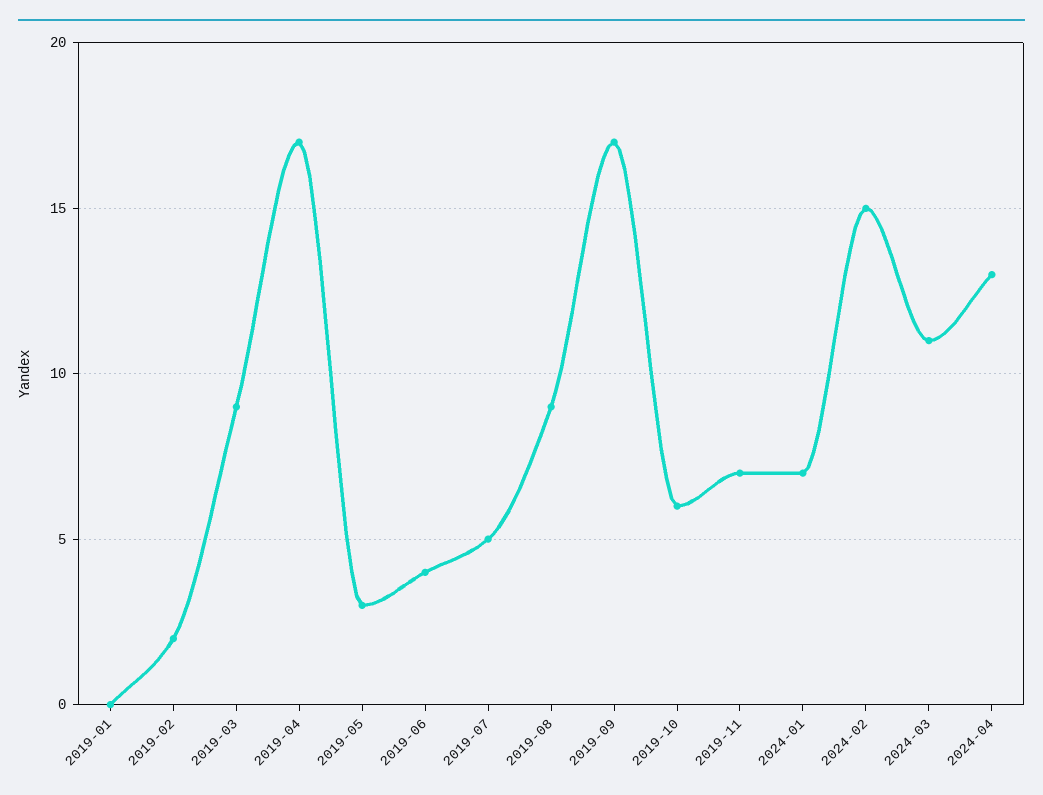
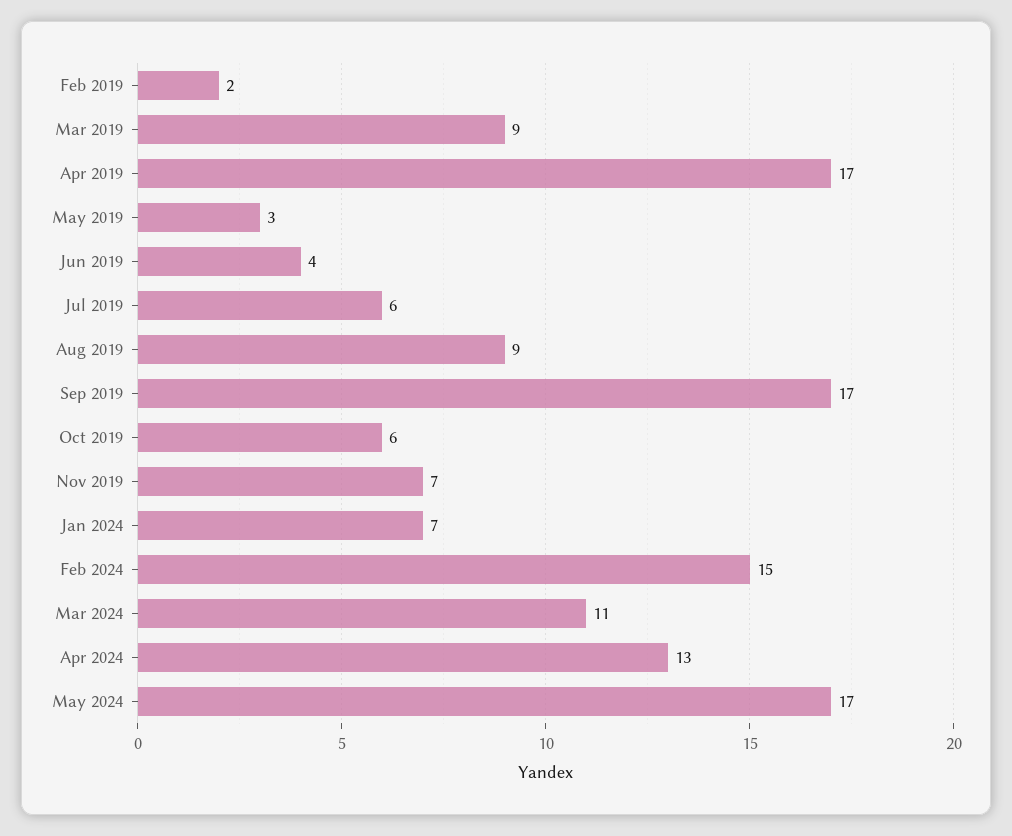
2019-01: 0 -> none
2019-07: 5 -> 6
May 2024: none -> 17

